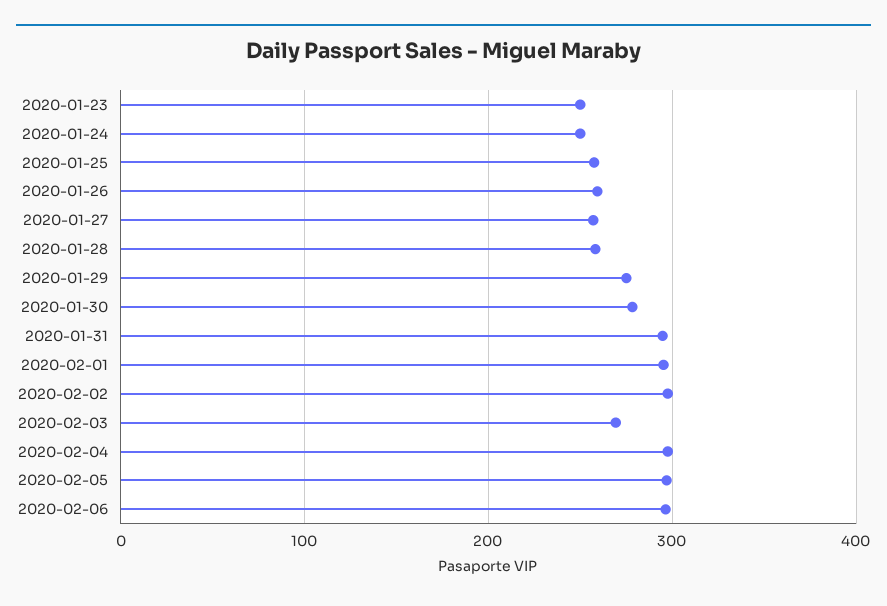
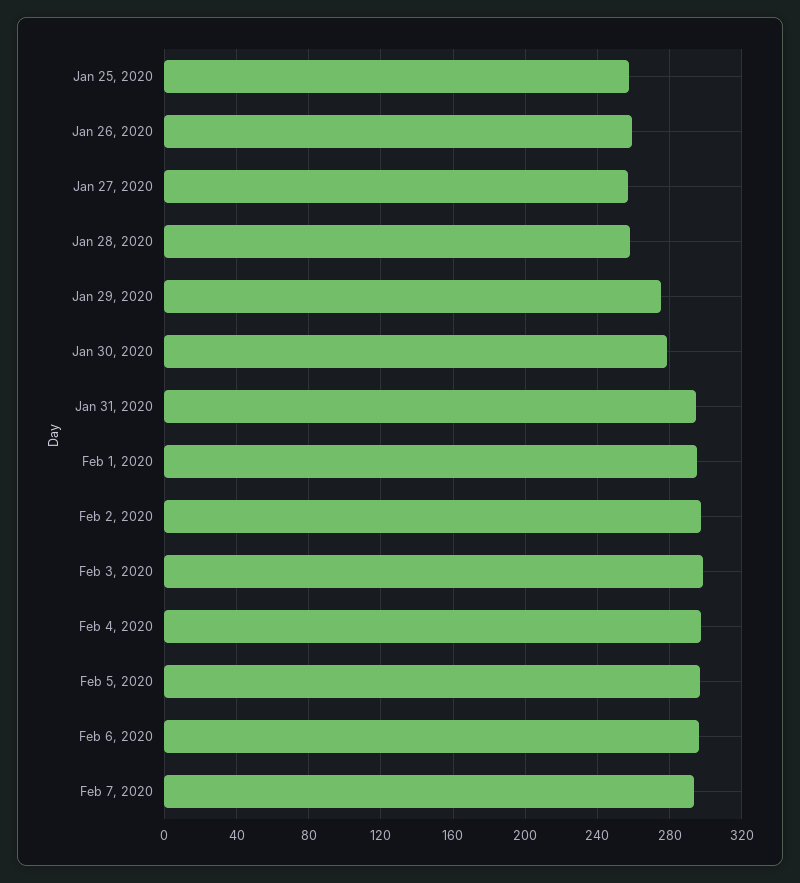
2020-01-23: 250 -> none
2020-01-24: 250 -> none
2020-02-03: 270 -> 300
Feb 7, 2020: none -> 295

